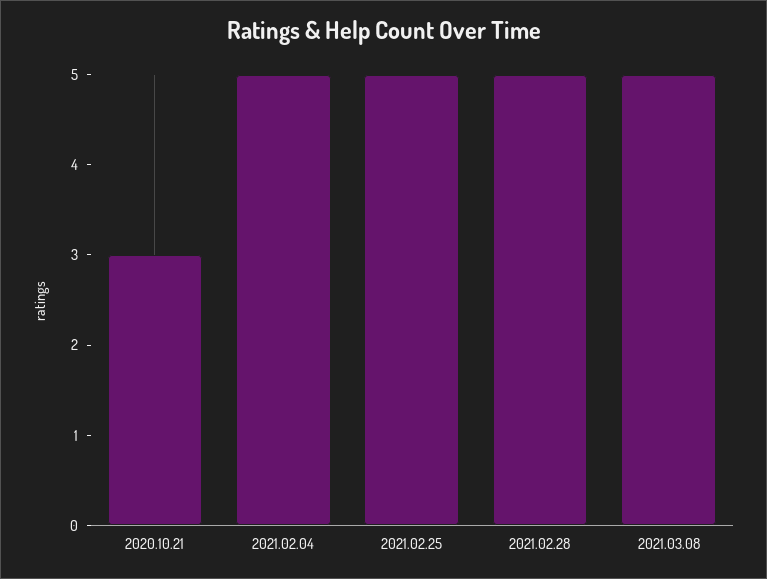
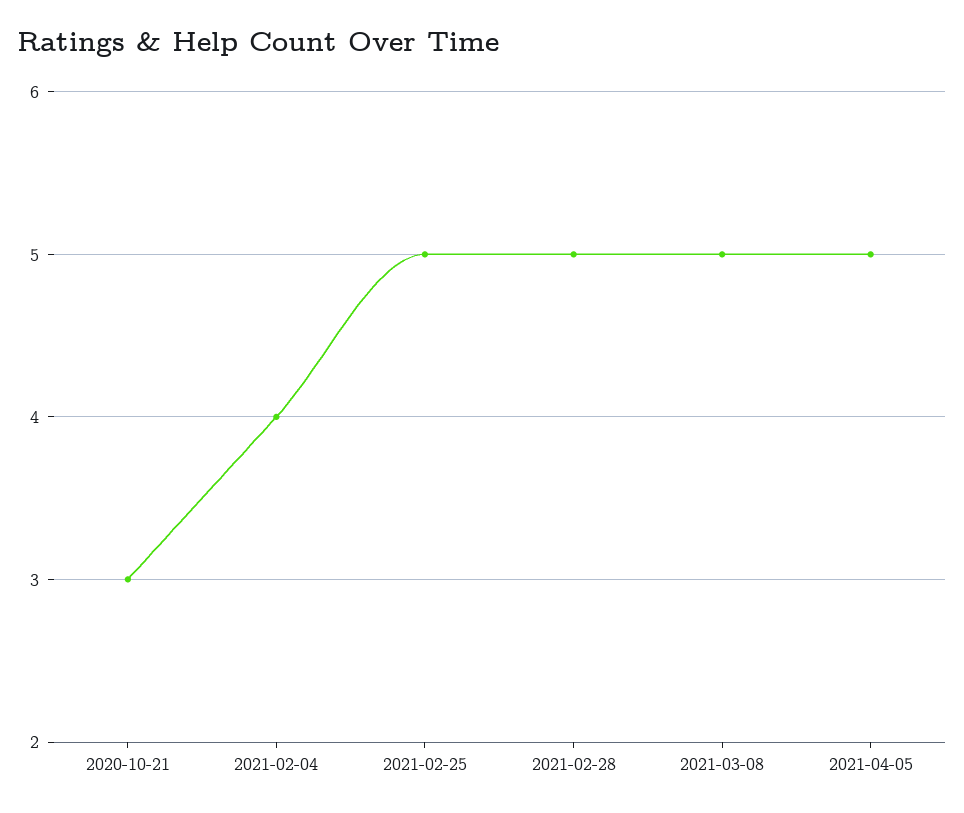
2021.02.04: 5 -> 4
2021-04-05: none -> 5

